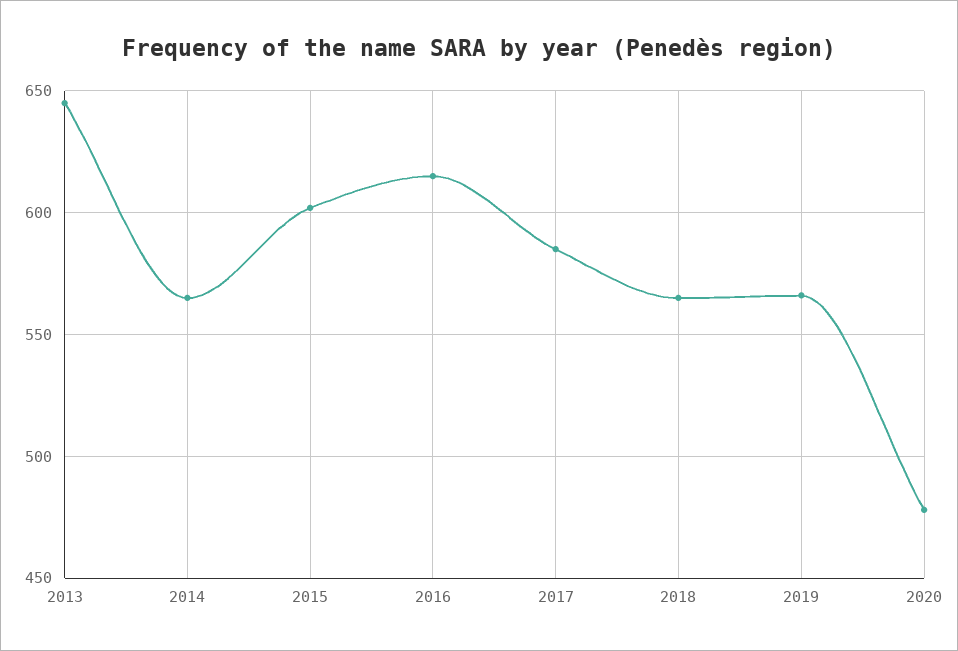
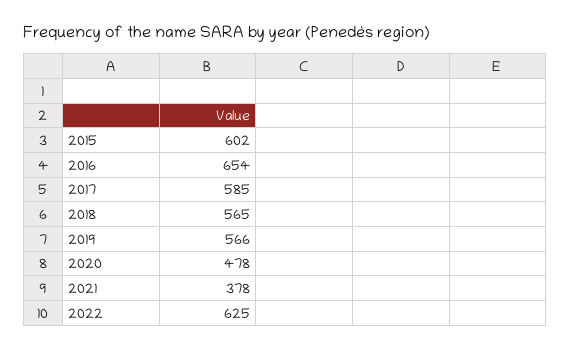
2013: 645 -> none
2014: 565 -> none
2016: 615 -> 654
2021: none -> 378
2022: none -> 625

